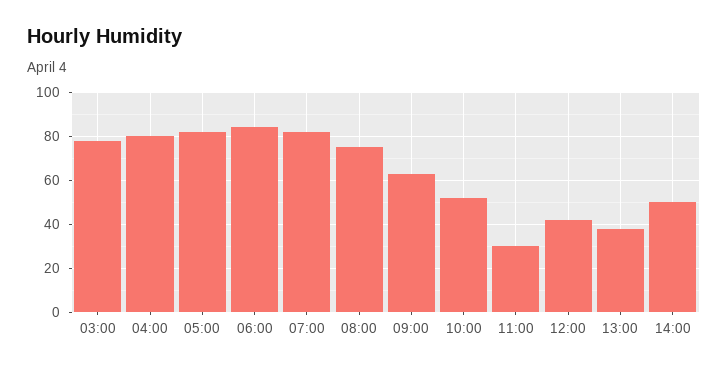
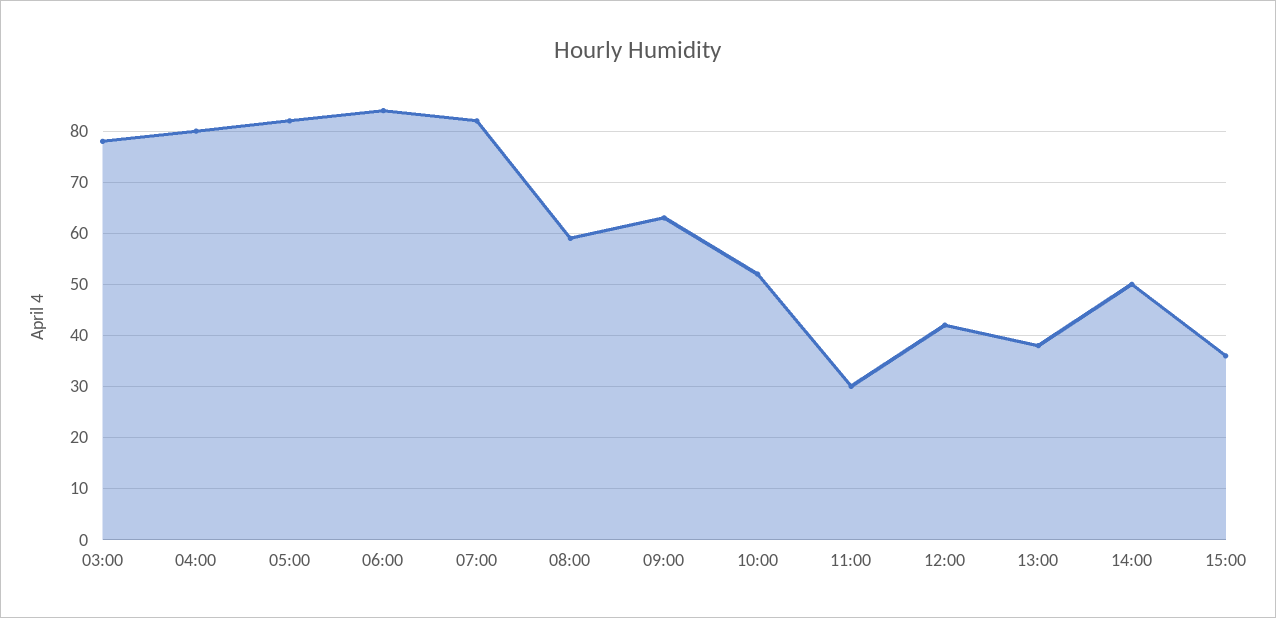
08:00: 75 -> 60
15:00: none -> 35

